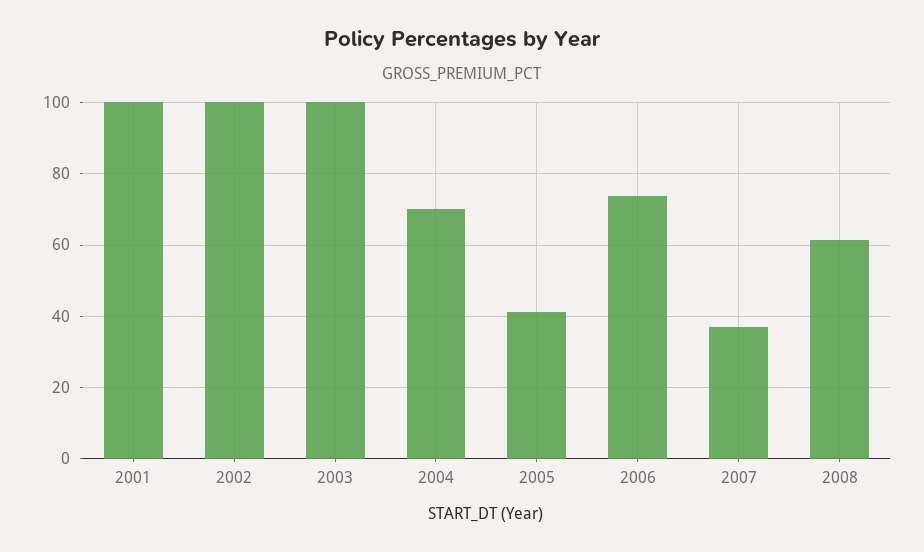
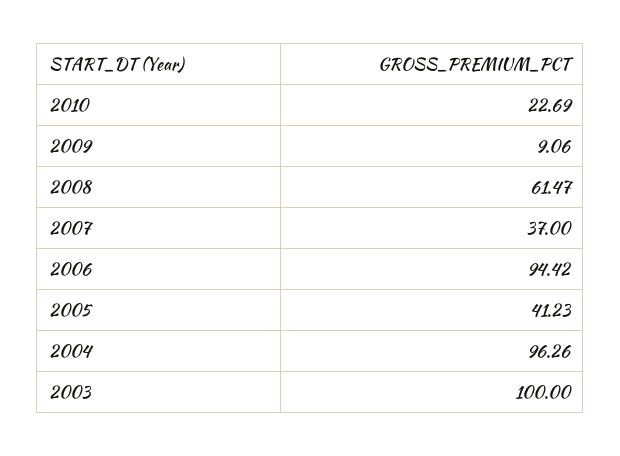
2001: 100 -> none
2002: 100 -> none
2004: 70 -> 96.26
2006: 74 -> 94.42
2010: none -> 22.69
2009: none -> 9.06

